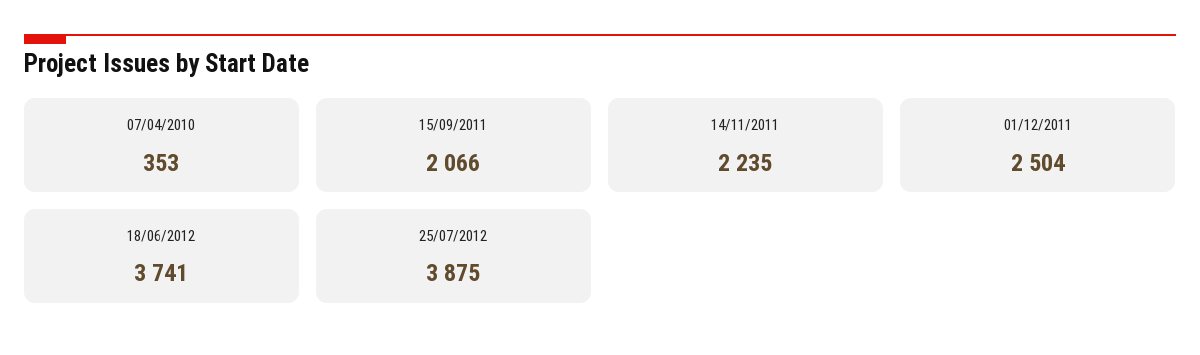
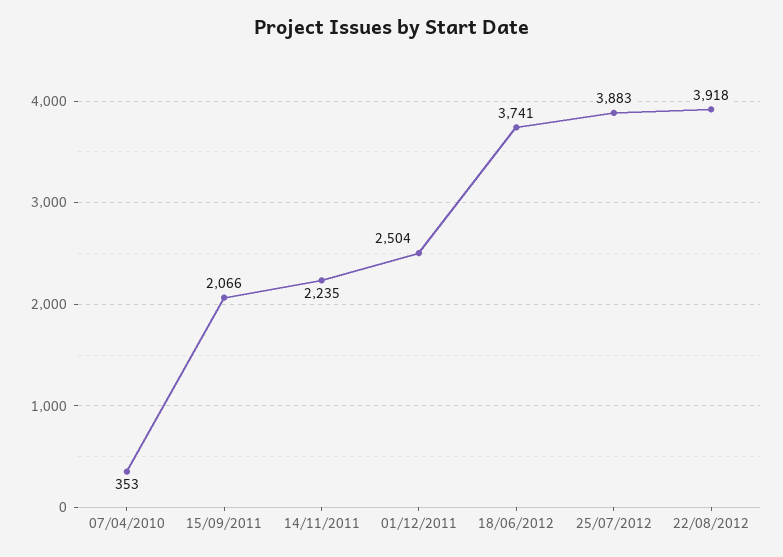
25/07/2012: 3875 -> 3883
22/08/2012: none -> 3918

